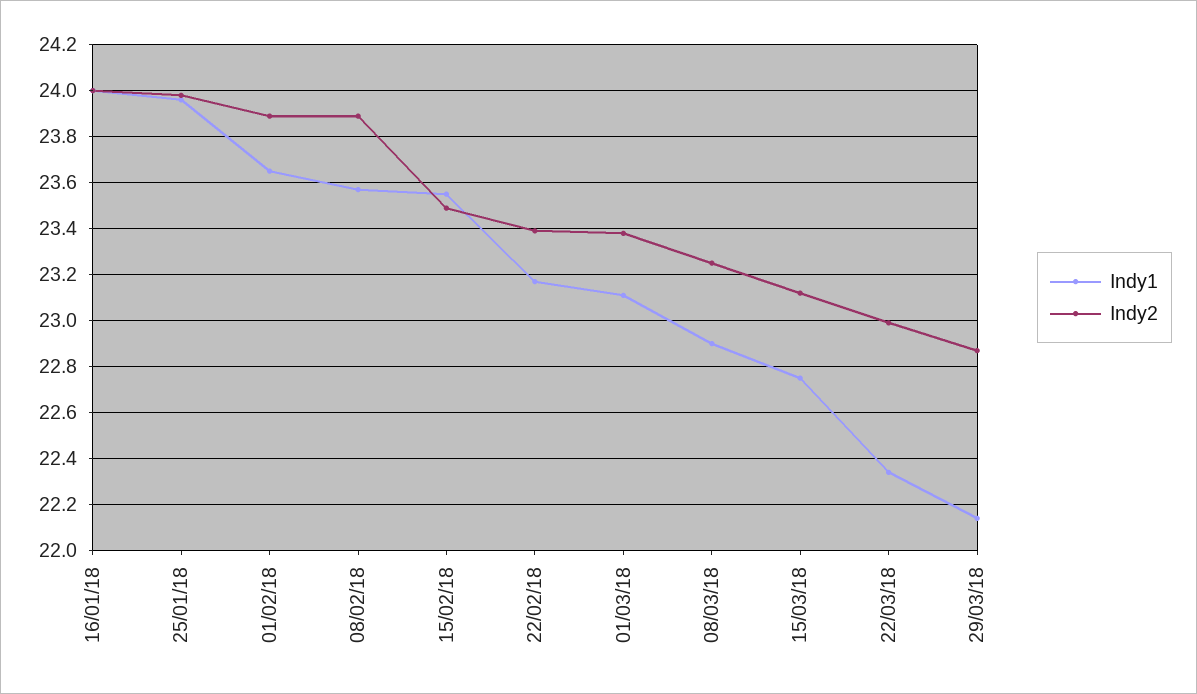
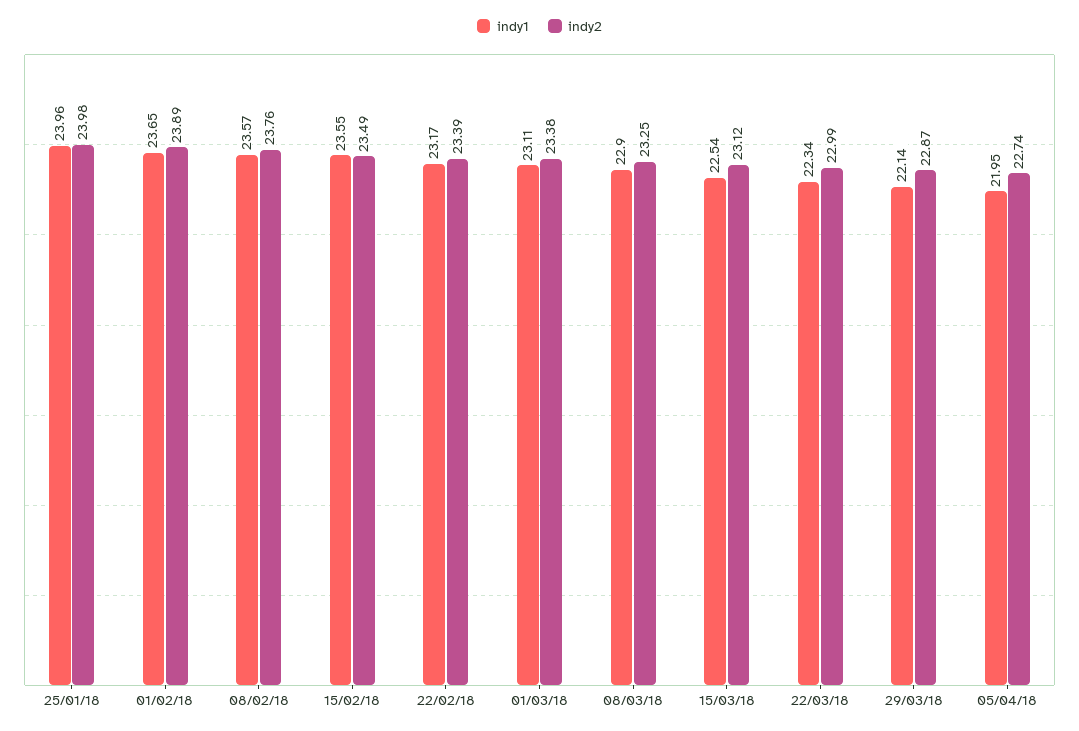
Indy1, 16/01/18: 24 -> none
Indy2, 16/01/18: 24 -> none
Indy2, 08/02/18: 23.9 -> 23.76
Indy1, 15/03/18: 22.75 -> 22.54
Indy1, 05/04/18: none -> 21.95
Indy2, 05/04/18: none -> 22.74

